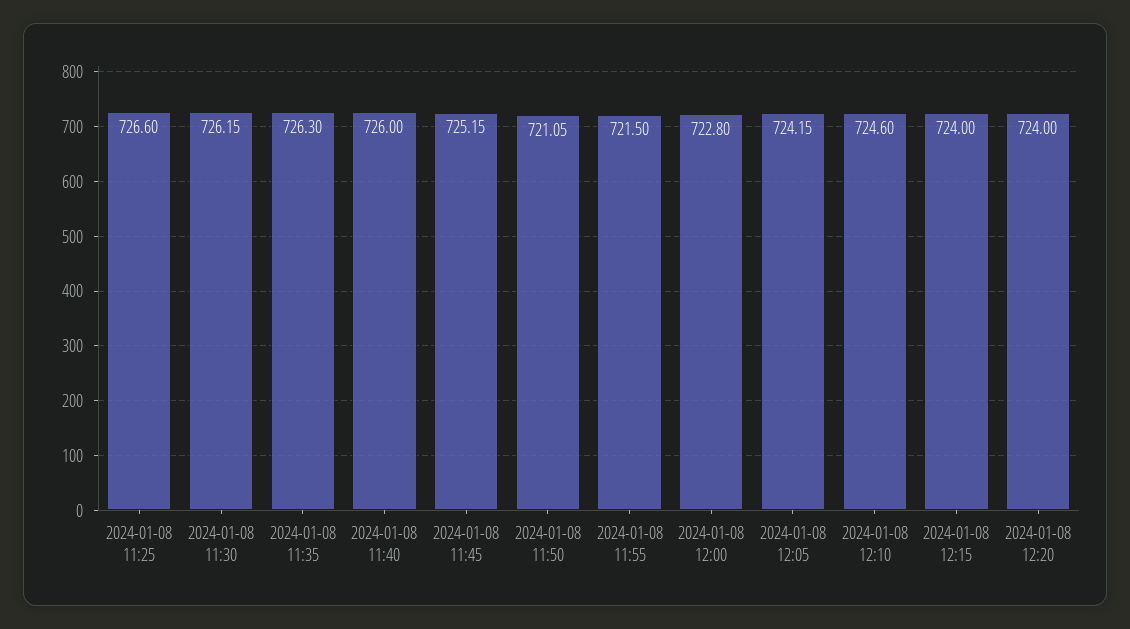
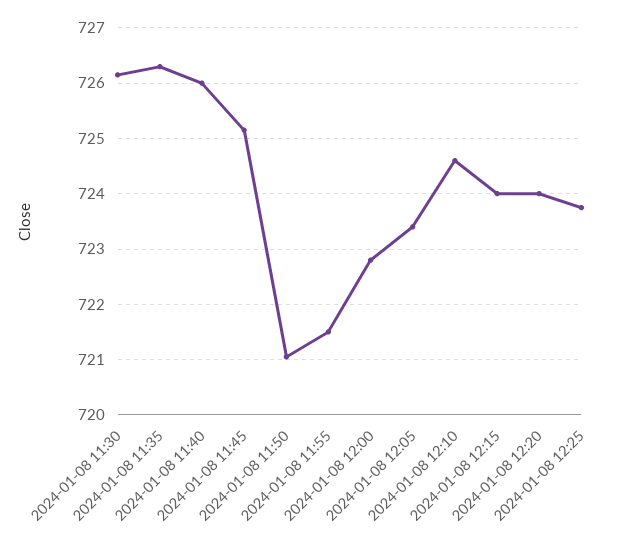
2024-01-08 11:25: 726.6 -> none
2024-01-08 12:05: 724.15 -> 723.4
2024-01-08 12:25: none -> 723.8

